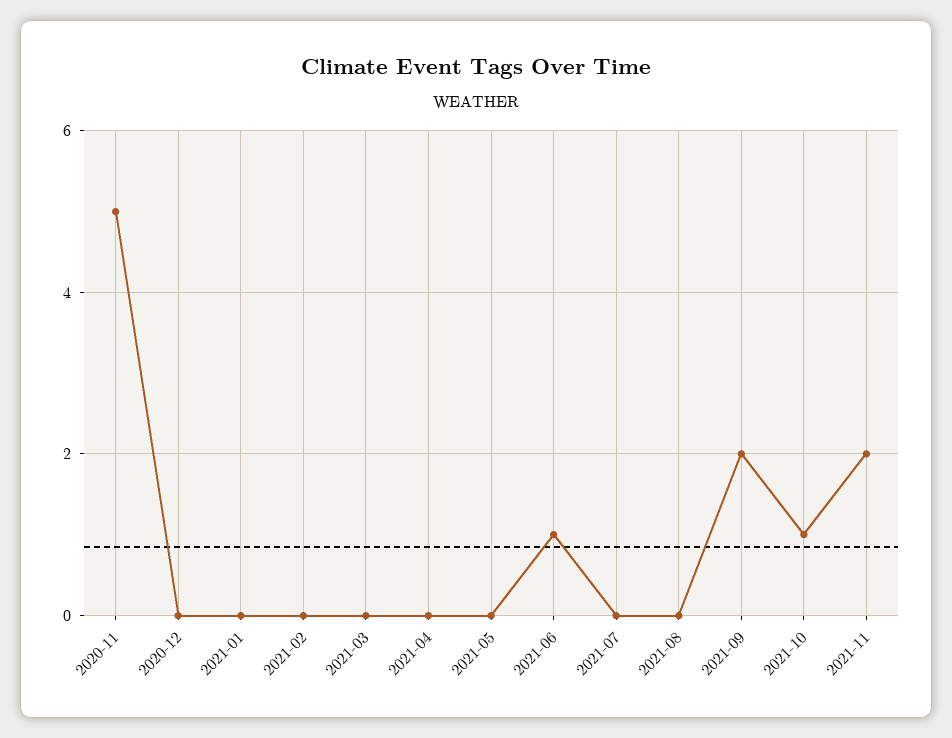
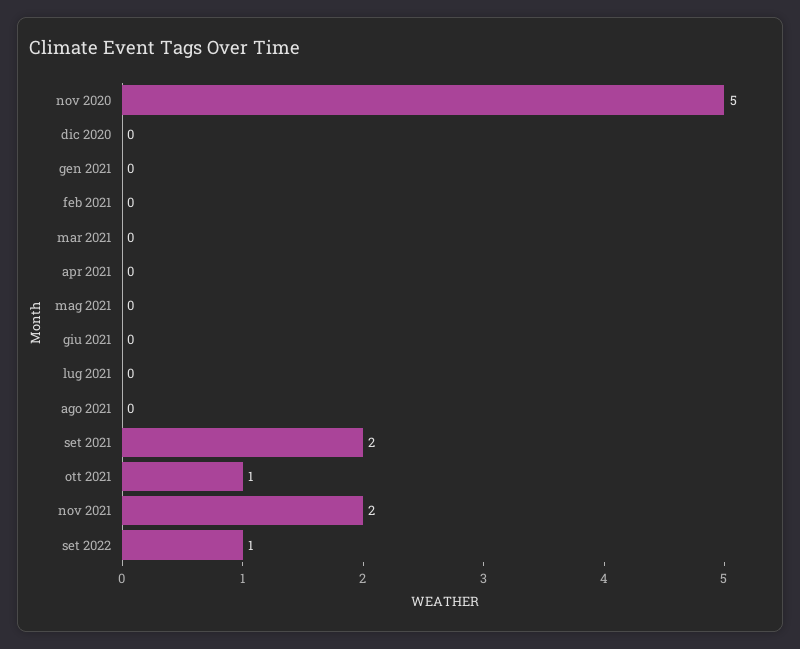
2021-06: 1 -> 0
set 2022: none -> 1

